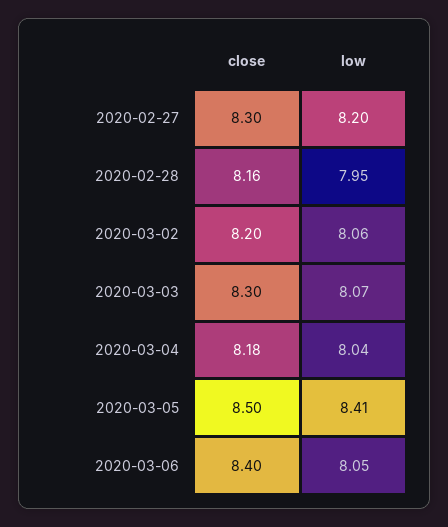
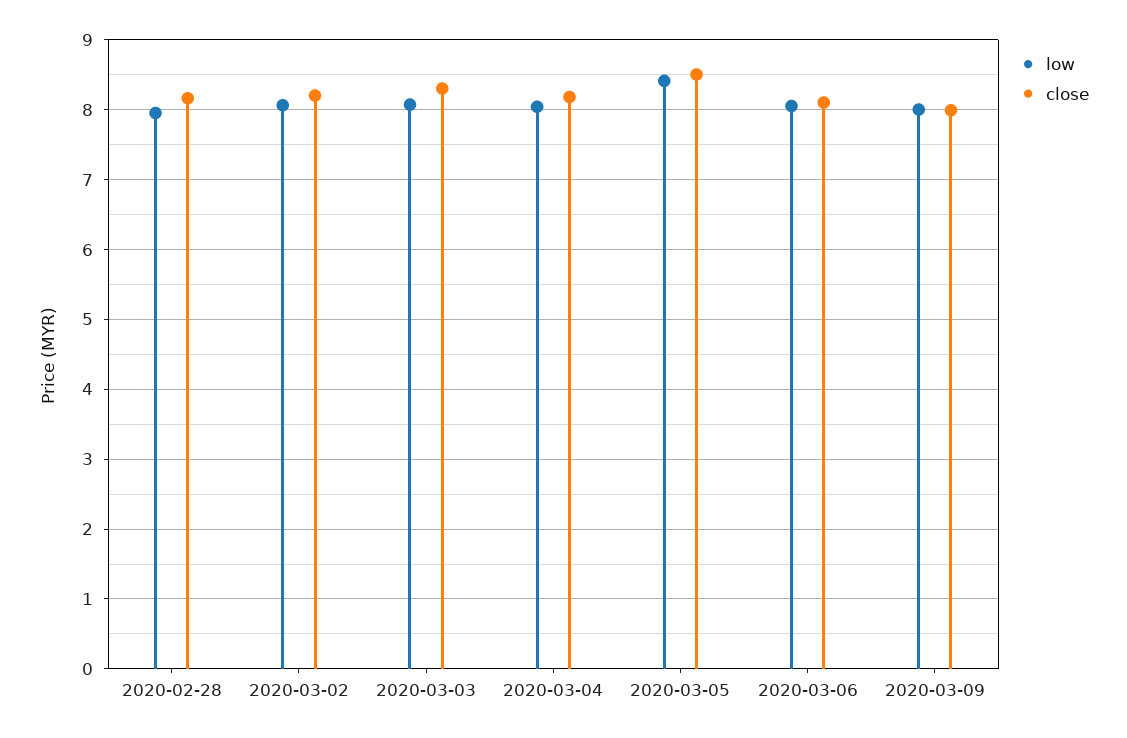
close, 2020-02-27: 8.3 -> none
low, 2020-02-27: 8.2 -> none
close, 2020-03-06: 8.4 -> 8.1
low, 2020-03-09: none -> 8
close, 2020-03-09: none -> 8

